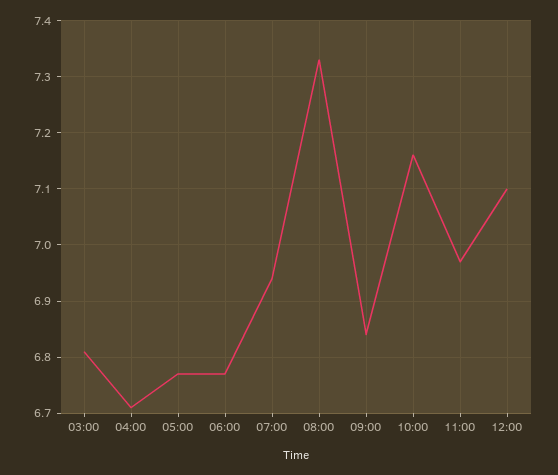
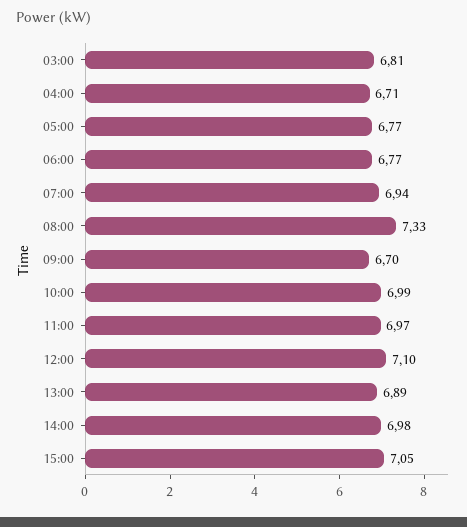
09:00: 6.85 -> 6.7
10:00: 7.15 -> 6.99
13:00: none -> 6.89
14:00: none -> 6.98
15:00: none -> 7.05

